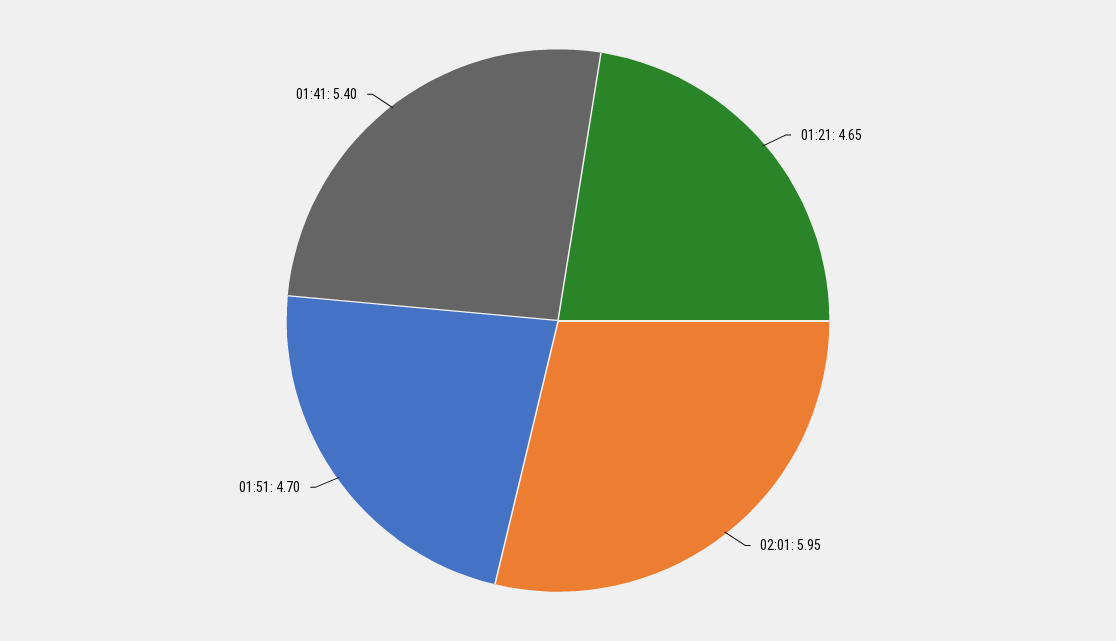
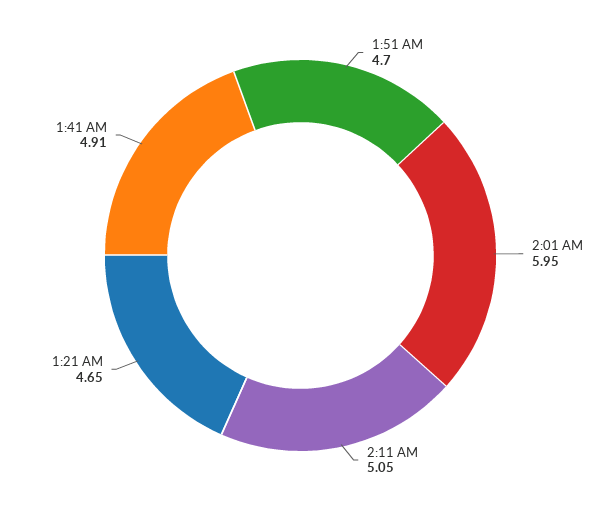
01:41: 5.4 -> 4.91
2:11 AM: none -> 5.05

